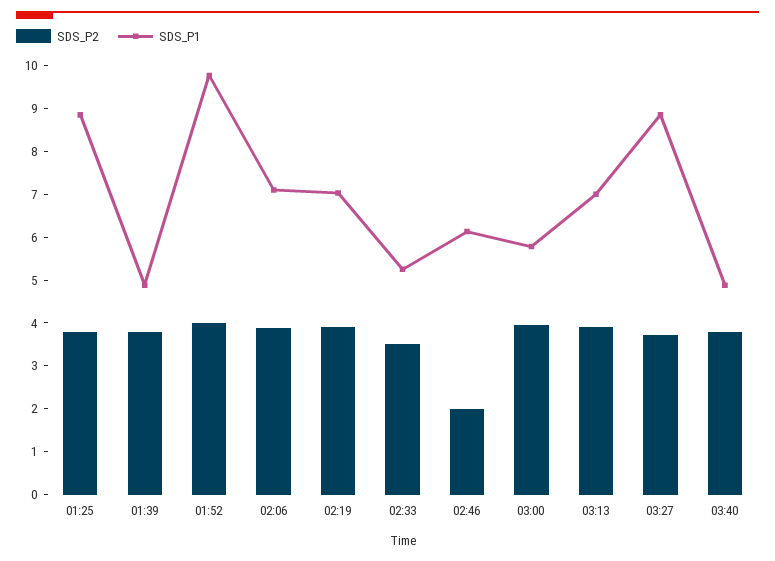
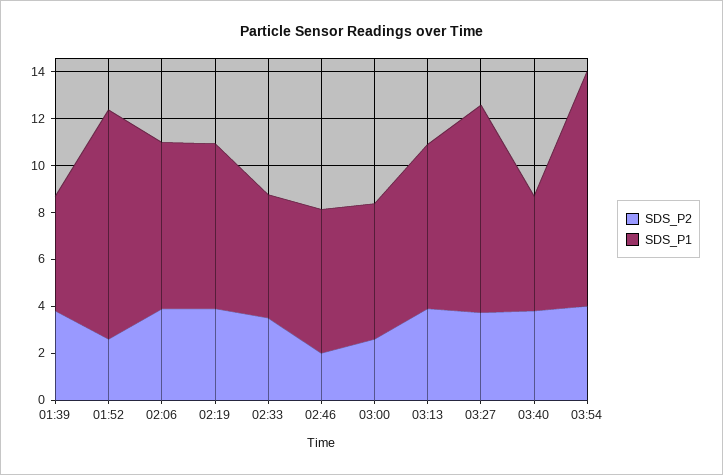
SDS_P2, 01:25: 3.8 -> none
SDS_P1, 01:25: 8.8 -> none
SDS_P2, 01:52: 4 -> 2.5
SDS_P2, 03:00: 4 -> 2.5
SDS_P2, 03:54: none -> 4
SDS_P1, 03:54: none -> 10

